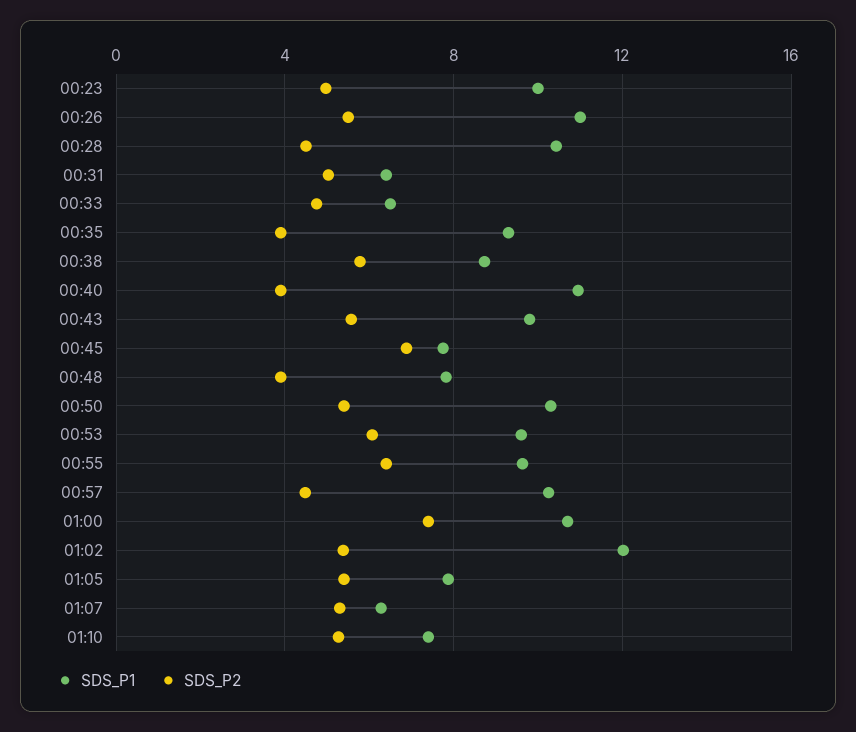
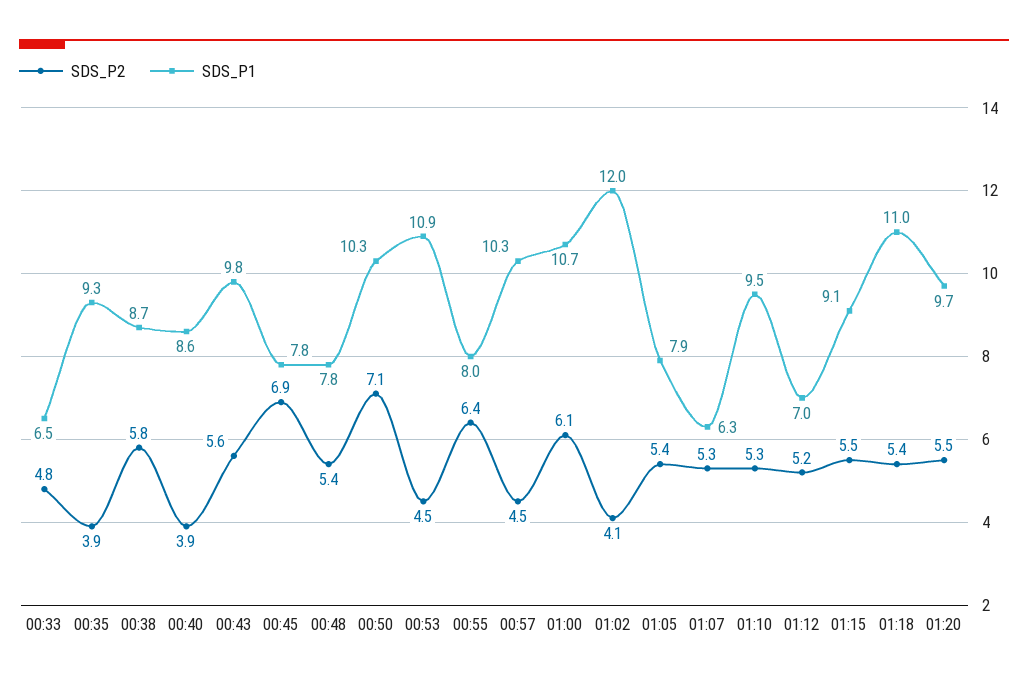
SDS_P1, 00:23: 10 -> none
SDS_P2, 00:23: 5 -> none
SDS_P1, 00:26: 11 -> none
SDS_P2, 00:26: 5.5 -> none
SDS_P1, 00:28: 10.5 -> none
SDS_P2, 00:28: 4.5 -> none
SDS_P1, 00:31: 6.5 -> none
SDS_P2, 00:31: 5 -> none
SDS_P1, 00:40: 11 -> 8.6
SDS_P2, 00:48: 4 -> 5.4
SDS_P2, 00:50: 5.5 -> 7.1
SDS_P1, 00:53: 9.5 -> 10.9
SDS_P2, 00:53: 6 -> 4.5
SDS_P1, 00:55: 9.5 -> 8
SDS_P2, 01:00: 7.5 -> 6.1
SDS_P2, 01:02: 5.5 -> 4.1
SDS_P1, 01:10: 7.5 -> 9.5
SDS_P2, 01:12: none -> 5.2
SDS_P1, 01:12: none -> 7
SDS_P2, 01:15: none -> 5.5
SDS_P1, 01:15: none -> 9.1
SDS_P2, 01:18: none -> 5.4
SDS_P1, 01:18: none -> 11
SDS_P2, 01:20: none -> 5.5
SDS_P1, 01:20: none -> 9.7

